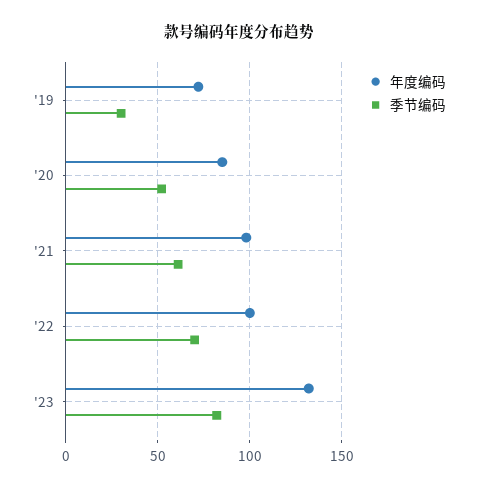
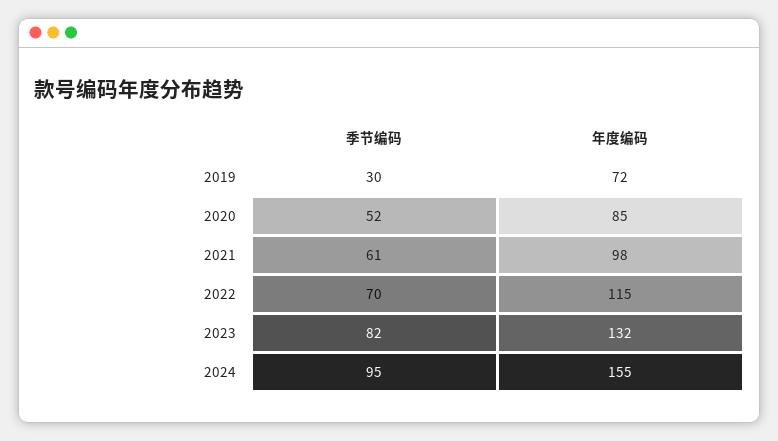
年度编码, '22: 100 -> 115
季节编码, 2024: none -> 95
年度编码, 2024: none -> 155

